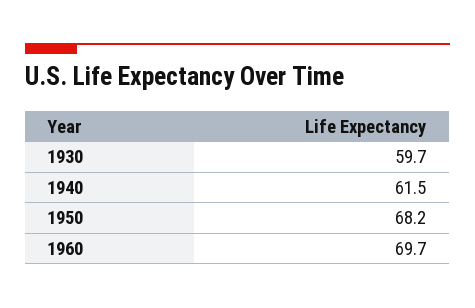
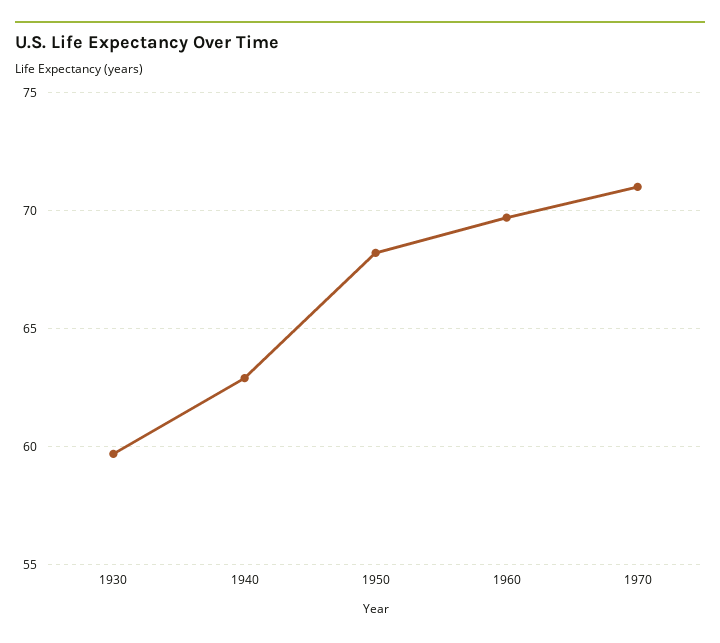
1940: 61.5 -> 63
1970: none -> 71

